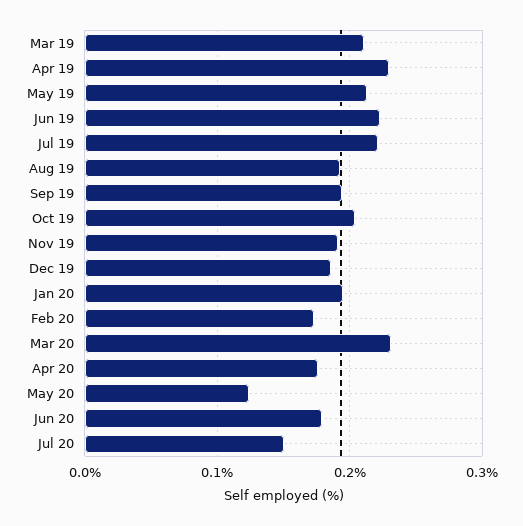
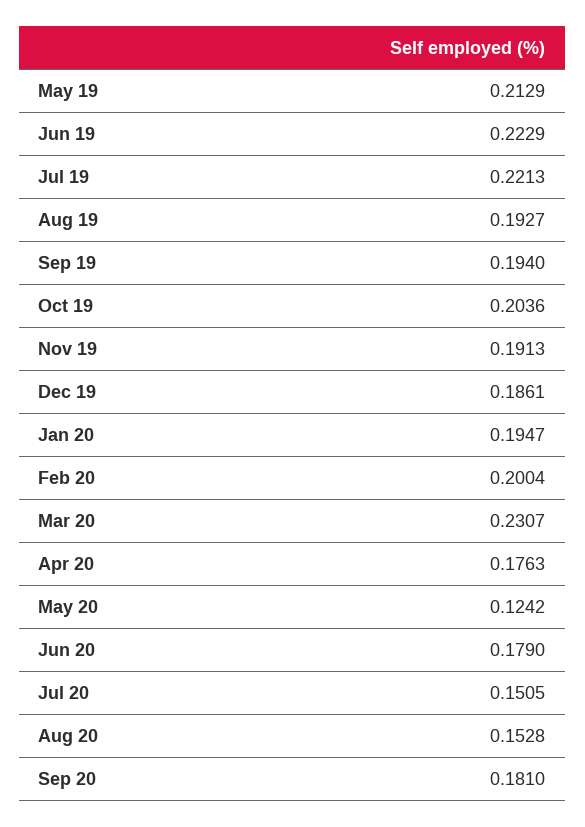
Mar 19: 0.21 -> none
Apr 19: 0.23 -> none
Feb 20: 0.17 -> 0.2004
Aug 20: none -> 0.1528
Sep 20: none -> 0.181

